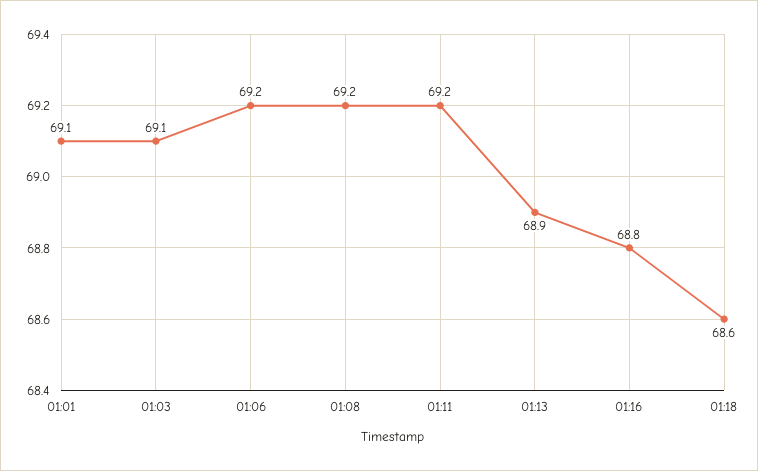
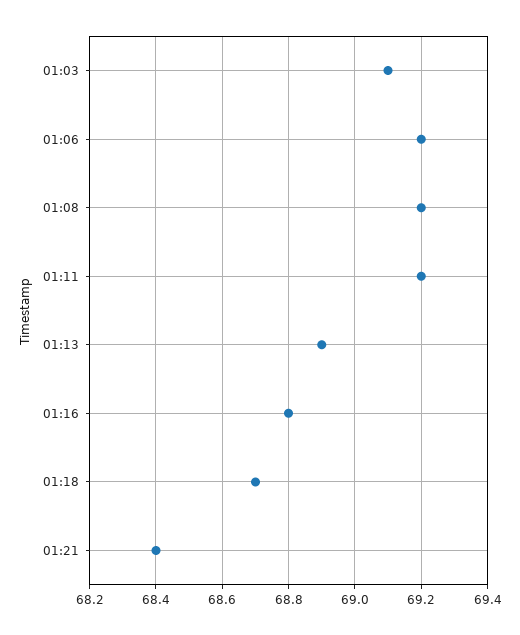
01:01: 69.1 -> none
01:18: 68.6 -> 68.7
01:21: none -> 68.4

